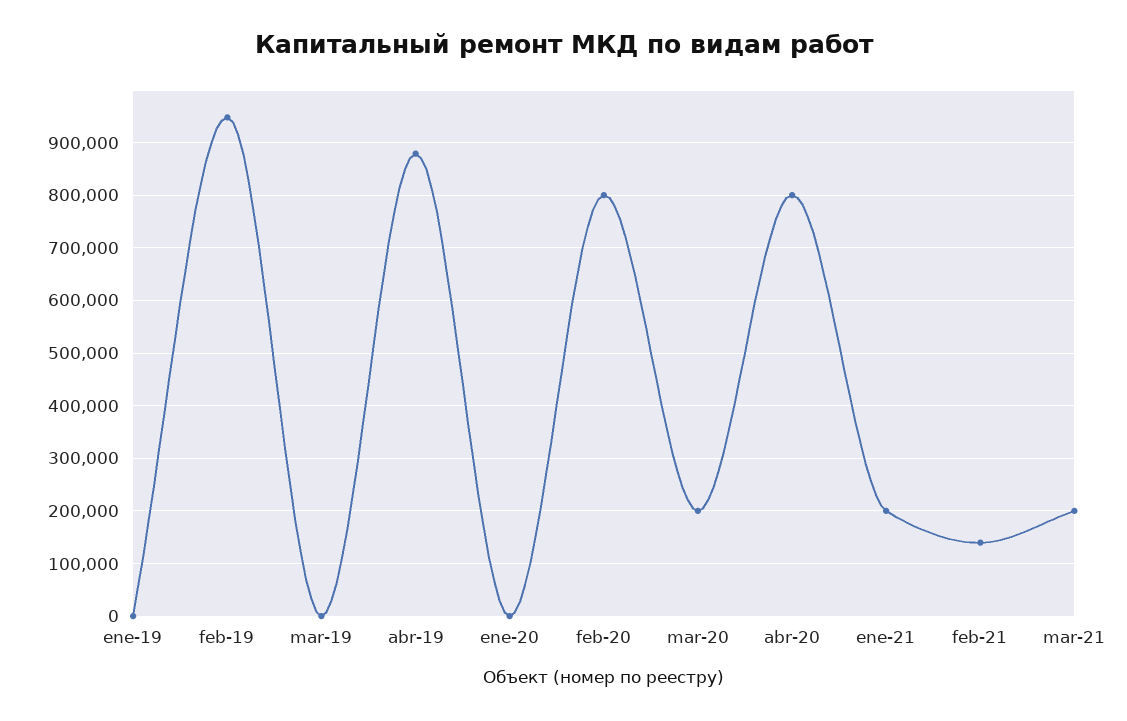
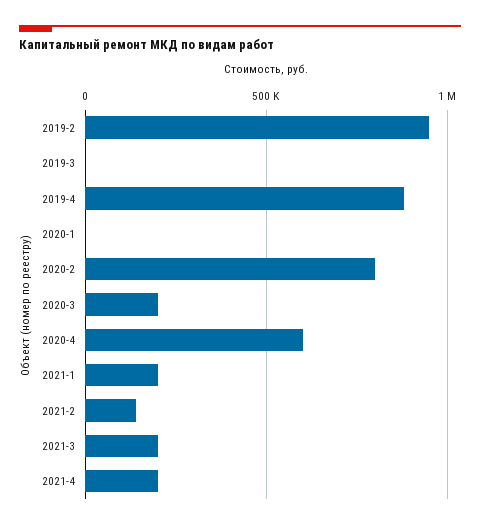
ene-19: 0 -> none
abr-20: 800000 -> 600000
2021-4: none -> 200000

